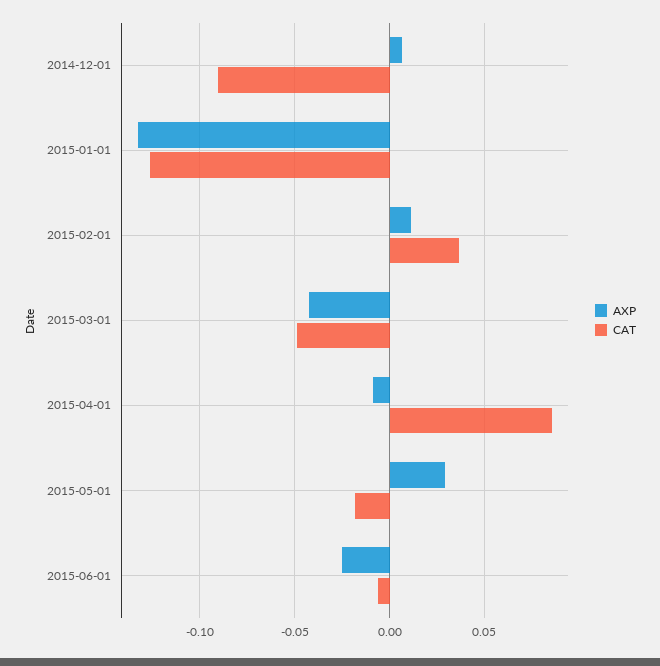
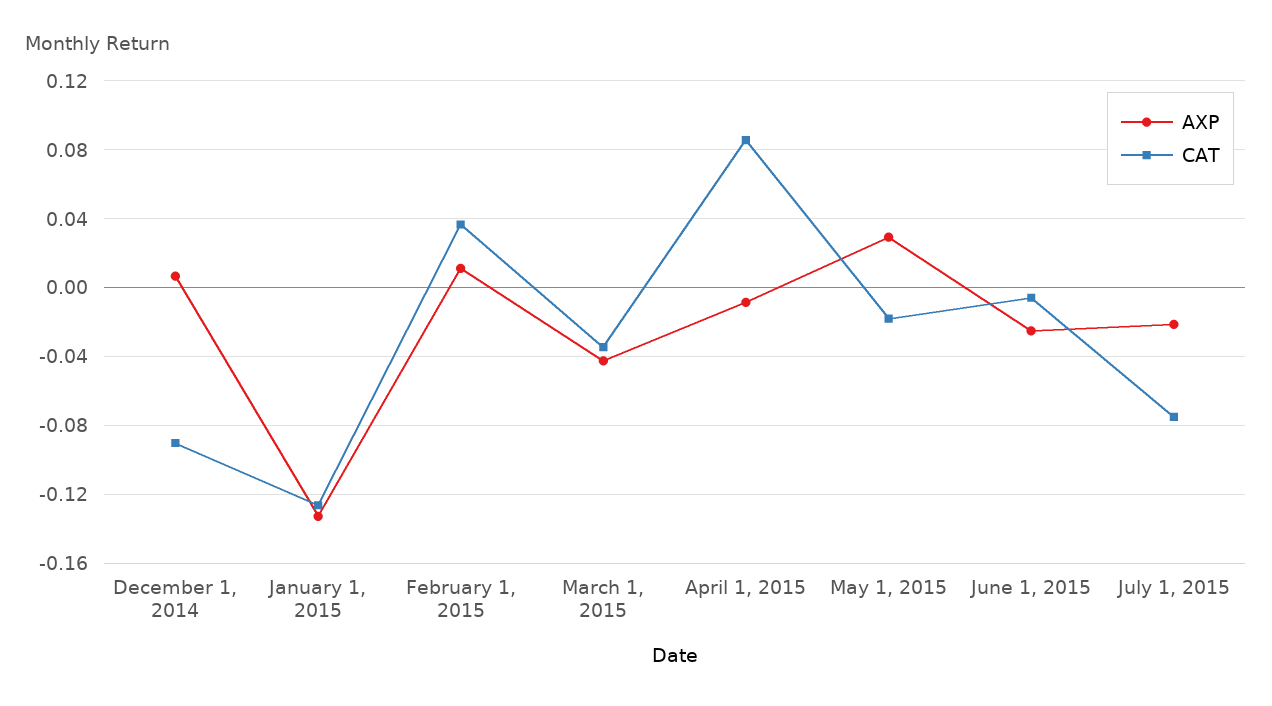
CAT, 2015-03-01: -0.05 -> -0.035
AXP, July 1, 2015: none -> -0.02
CAT, July 1, 2015: none -> -0.075

